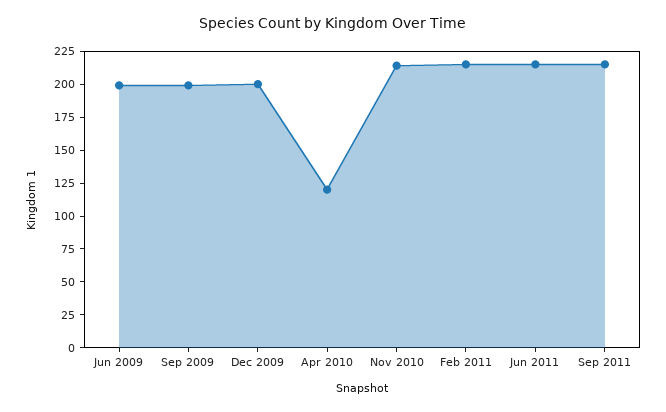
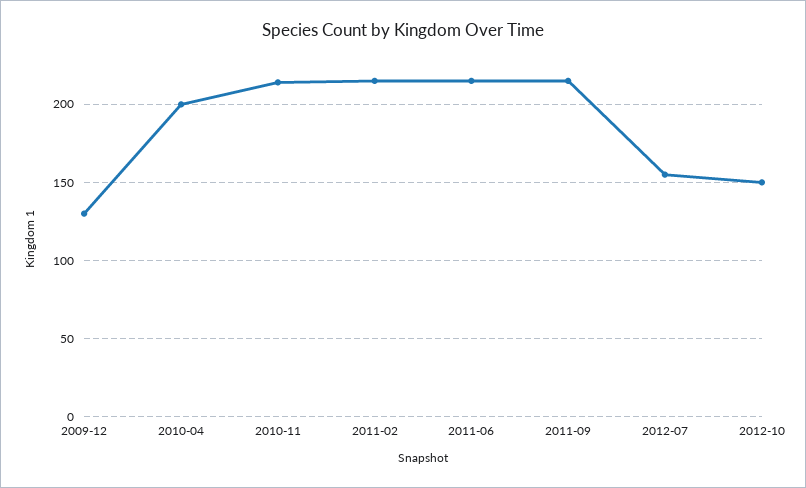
Jun 2009: 200 -> none
Sep 2009: 200 -> none
Dec 2009: 200 -> 130
Apr 2010: 125 -> 200
2012-07: none -> 155
2012-10: none -> 150

